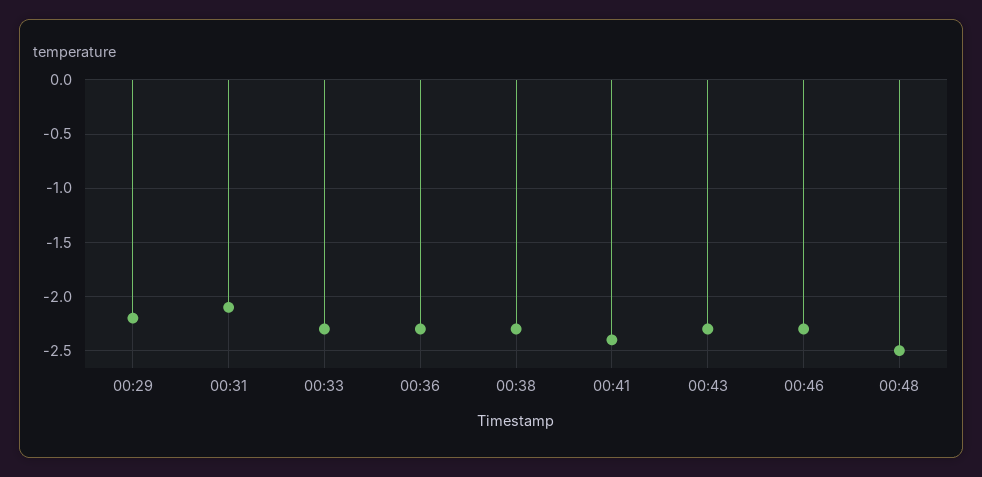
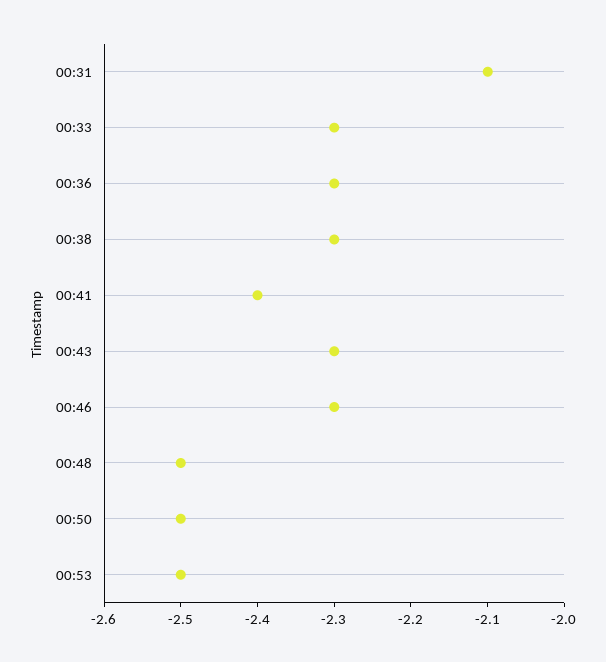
00:29: -2.2 -> none
00:50: none -> -2.5
00:53: none -> -2.5

